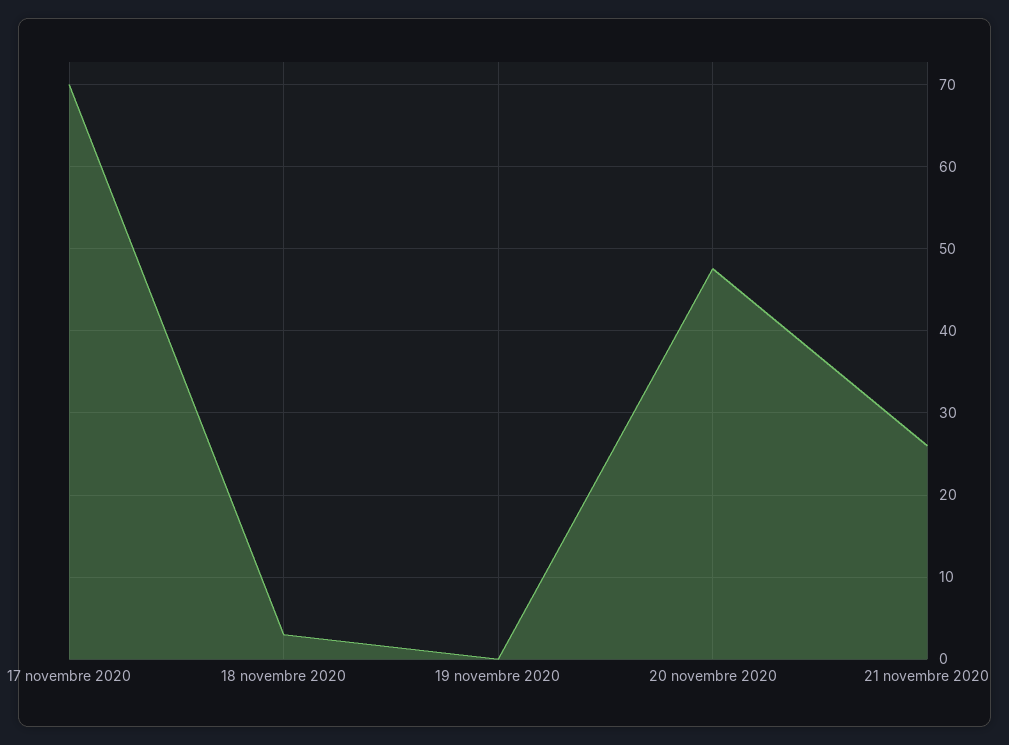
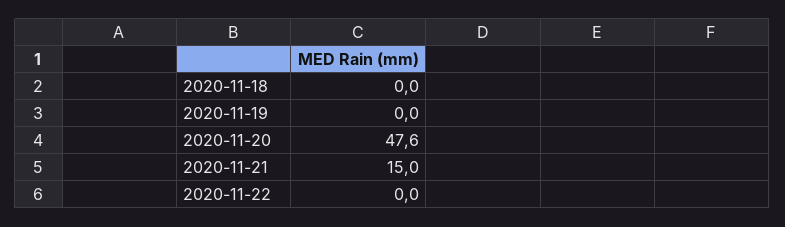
17 novembre 2020: 70 -> none
18 novembre 2020: 3 -> 0
21 novembre 2020: 26 -> 15
2020-11-22: none -> 0

